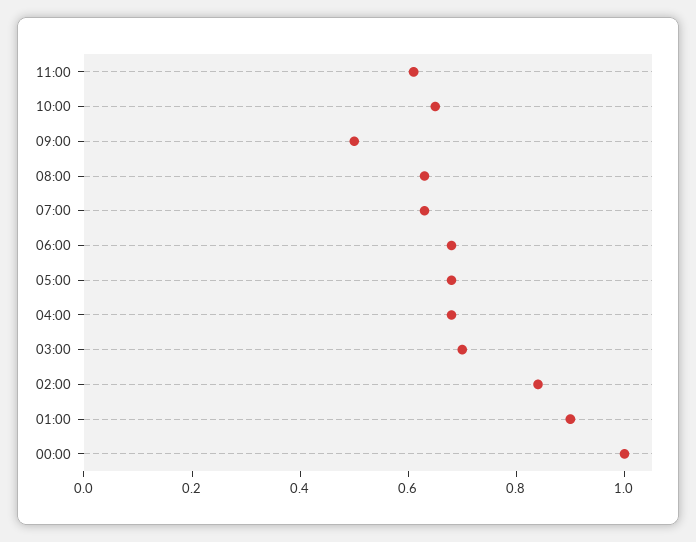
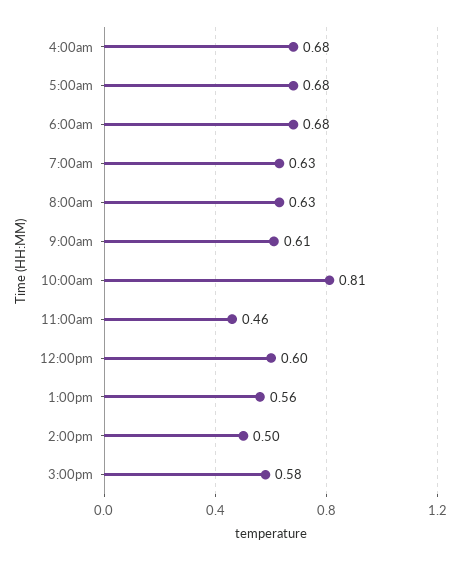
11:00: 0.6 -> 0.46
10:00: 0.65 -> 0.81
09:00: 0.5 -> 0.61
03:00: 0.7 -> none
02:00: 0.85 -> none
01:00: 0.9 -> none
00:00: 1 -> none
12:00pm: none -> 0.6
1:00pm: none -> 0.56
2:00pm: none -> 0.5
3:00pm: none -> 0.58

